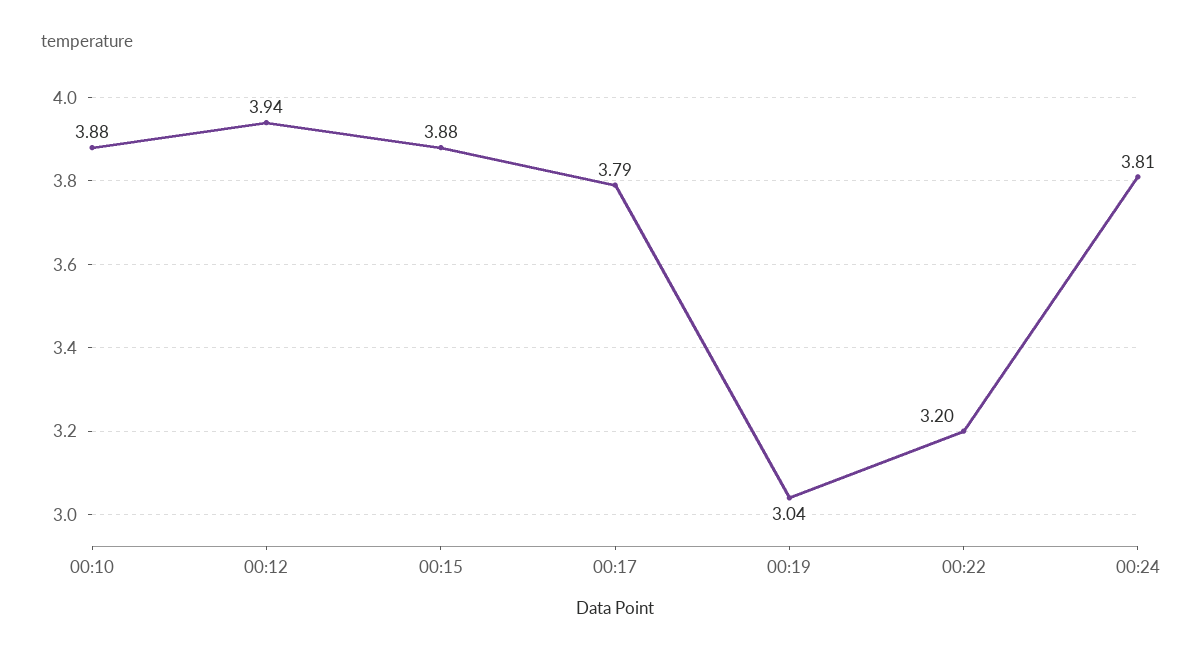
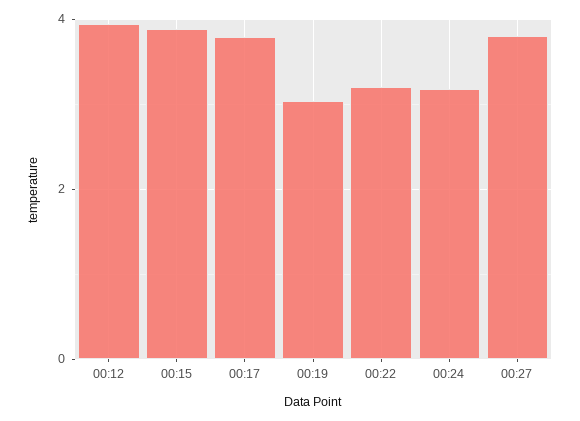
00:10: 3.88 -> none
00:24: 3.81 -> 3.2
00:27: none -> 3.8

